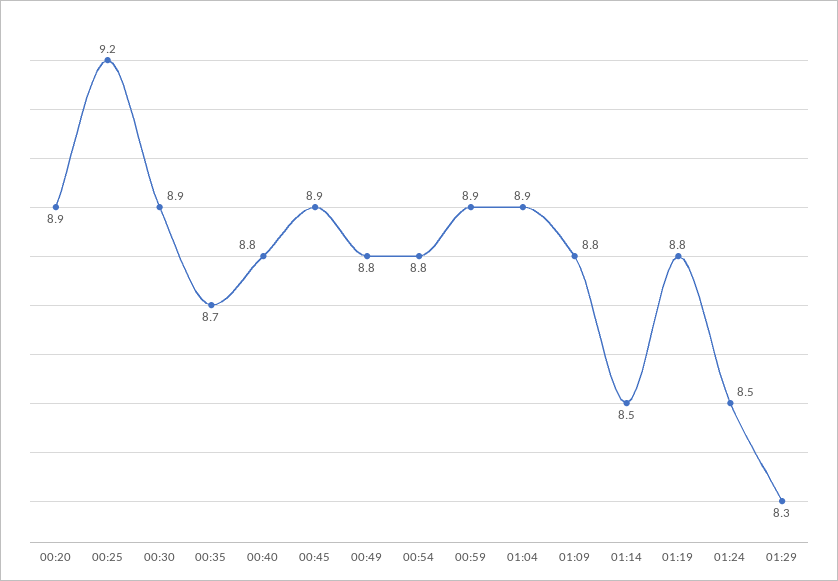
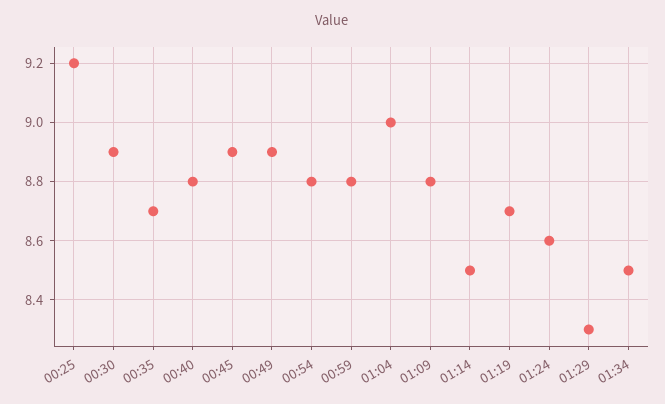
00:20: 8.9 -> none
00:49: 8.8 -> 8.9
00:59: 8.9 -> 8.8
01:04: 8.9 -> 9
01:19: 8.8 -> 8.7
01:24: 8.5 -> 8.6
01:34: none -> 8.5

